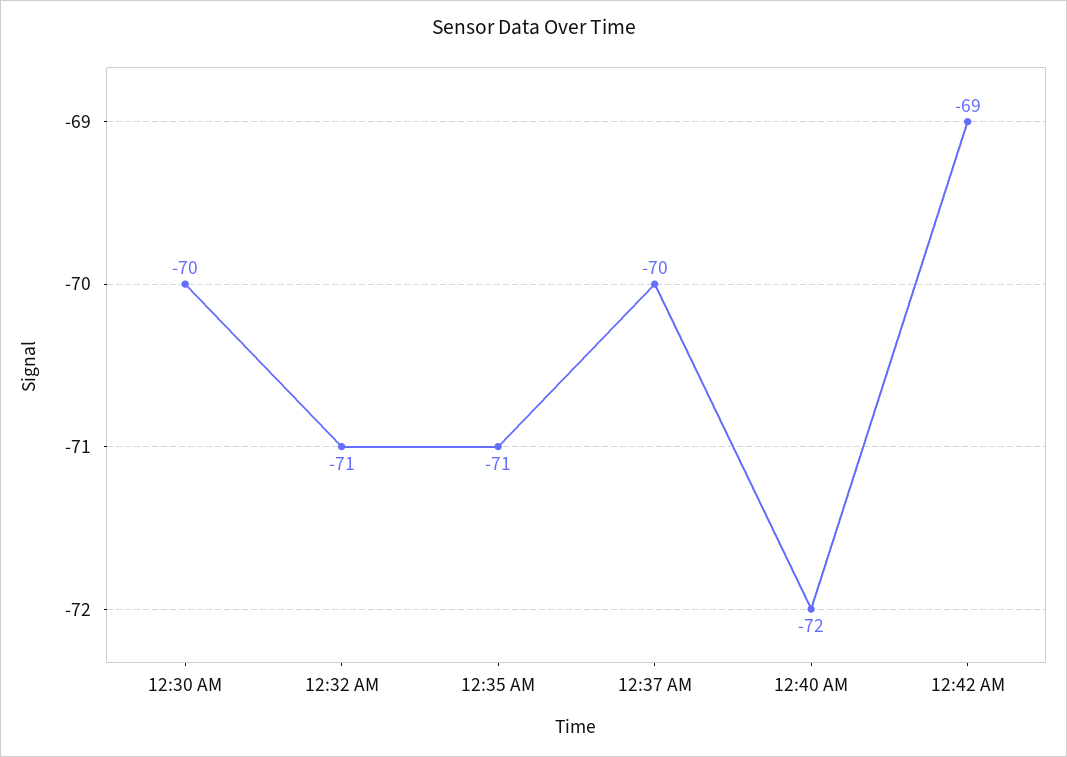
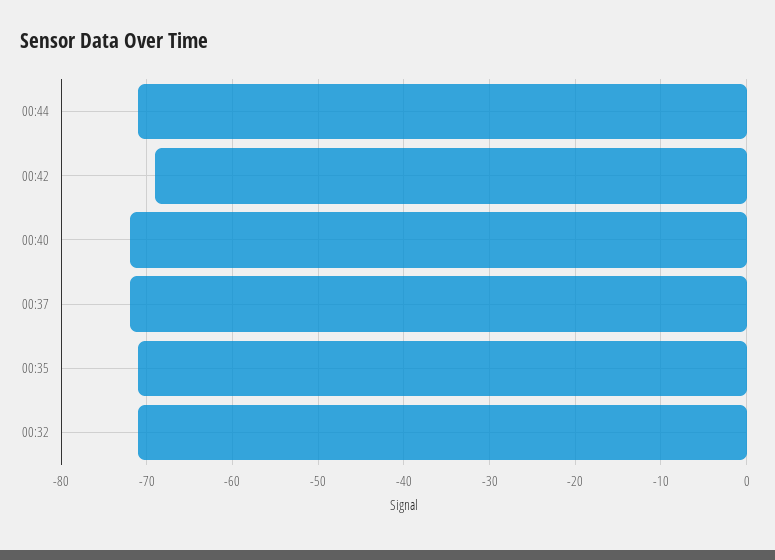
12:30 AM: -70 -> none
12:37 AM: -70 -> -72
00:44: none -> -71

